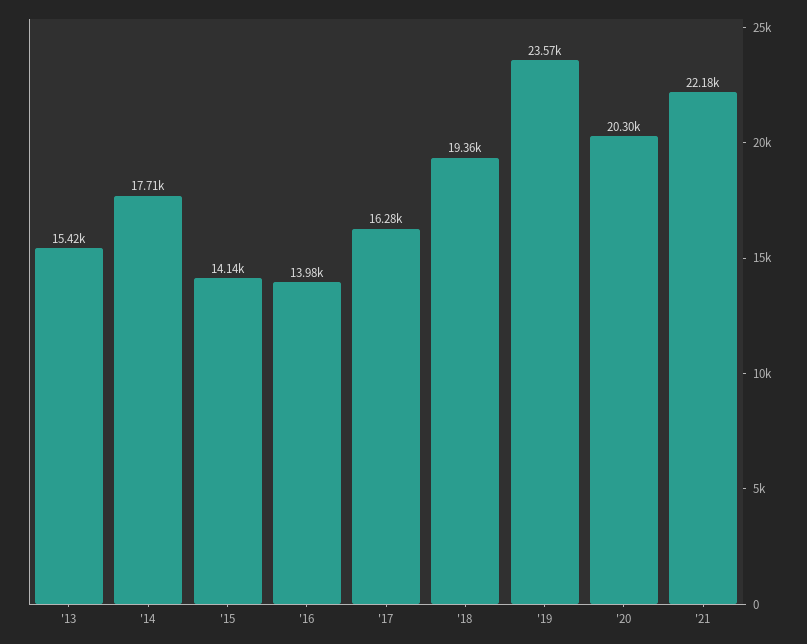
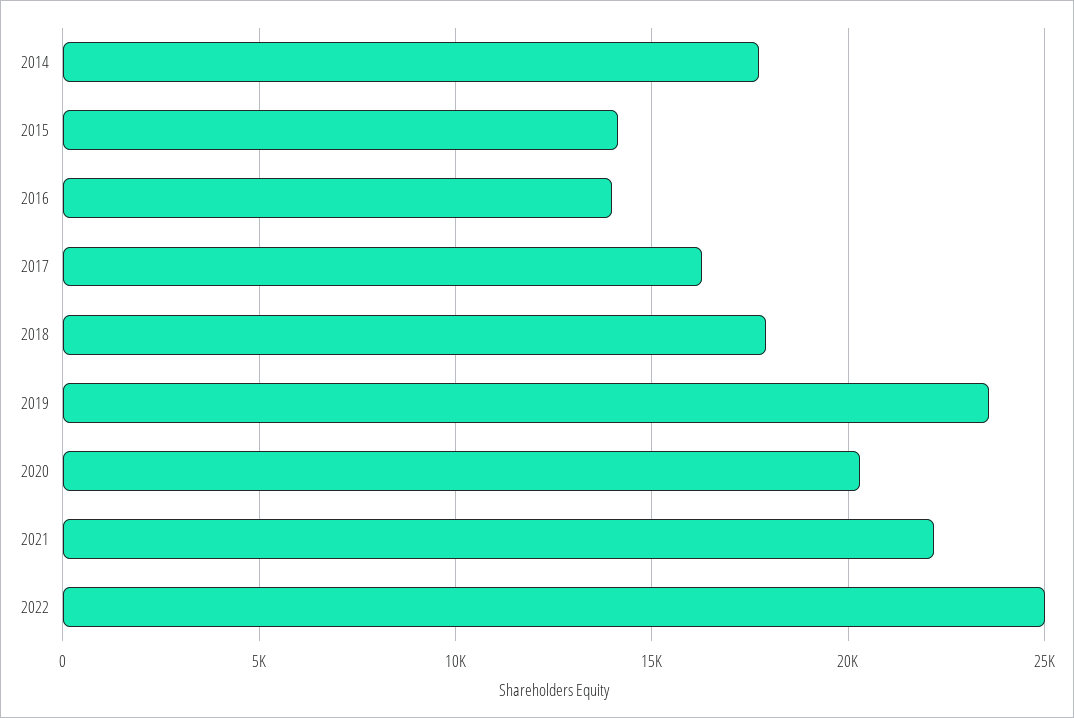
'13: 15420 -> none
'18: 19360 -> 18000
2022: none -> 25000

